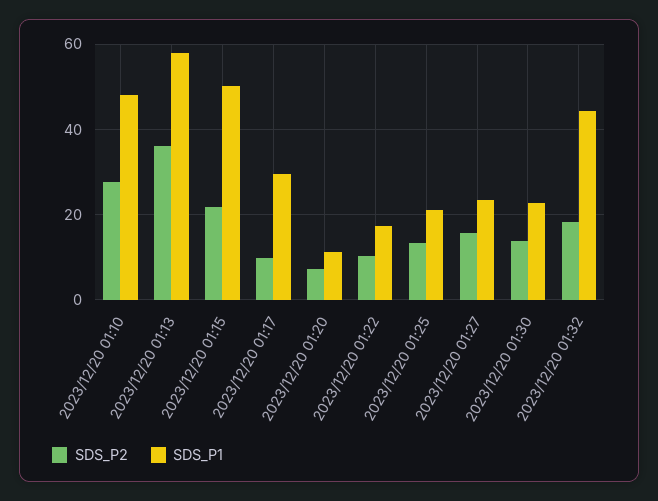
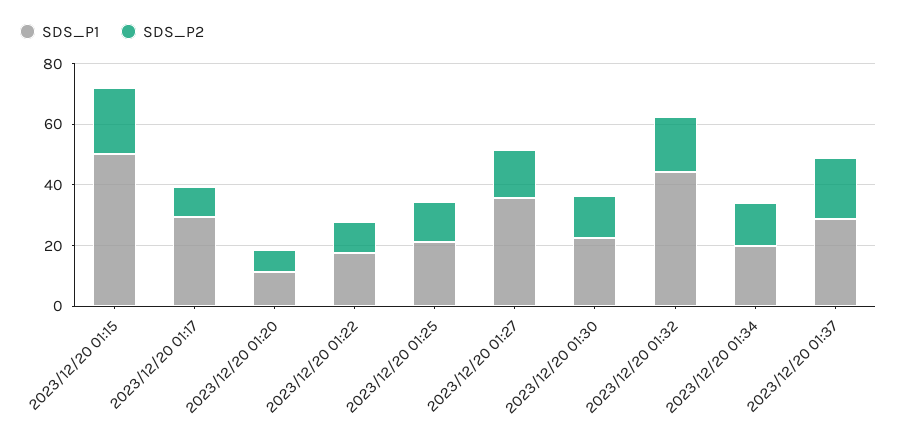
SDS_P2, 2023/12/20 01:10: 28 -> none
SDS_P1, 2023/12/20 01:10: 48 -> none
SDS_P2, 2023/12/20 01:13: 36 -> none
SDS_P1, 2023/12/20 01:13: 58 -> none
SDS_P1, 2023/12/20 01:27: 24 -> 35
SDS_P1, 2023/12/20 01:34: none -> 20
SDS_P2, 2023/12/20 01:34: none -> 15
SDS_P1, 2023/12/20 01:37: none -> 30
SDS_P2, 2023/12/20 01:37: none -> 20

